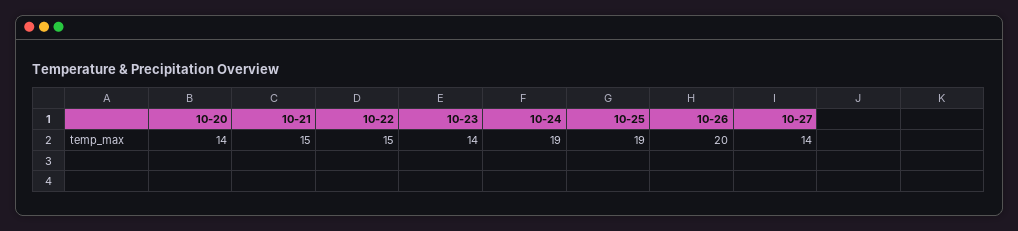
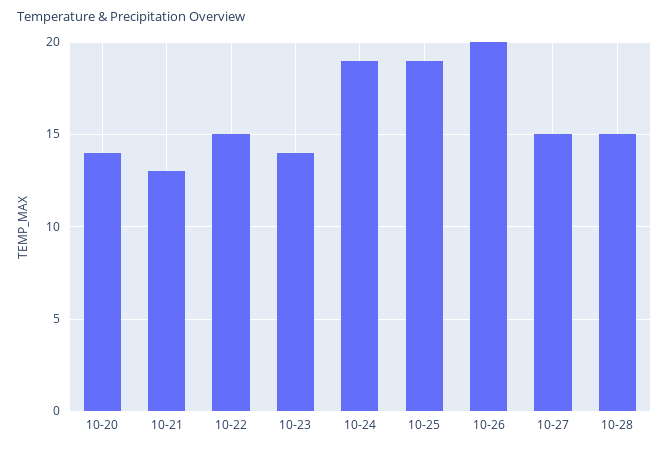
10-21: 15 -> 13
10-27: 14 -> 15
10-28: none -> 15

